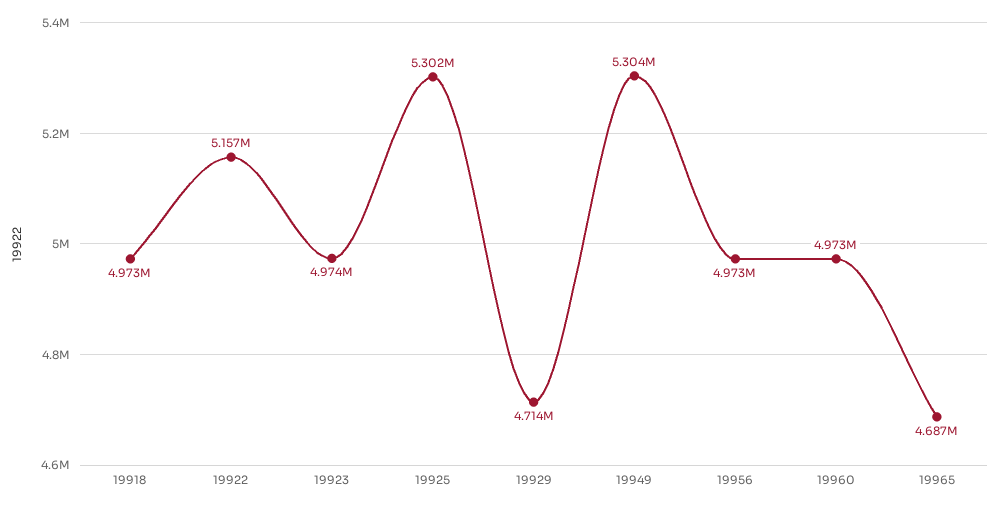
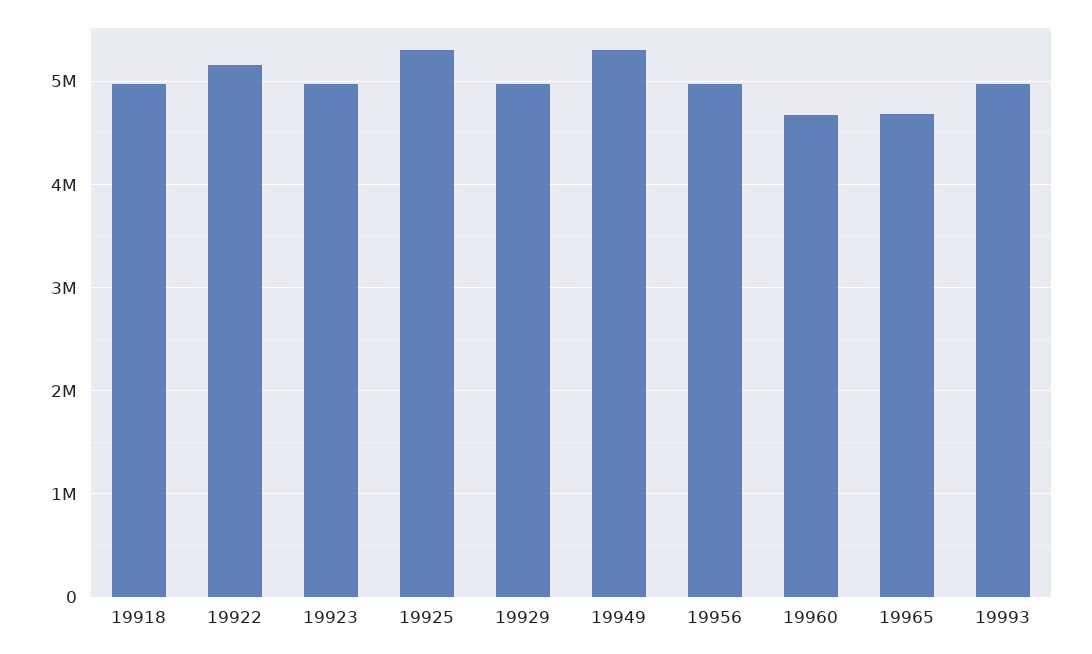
19929: 4714000 -> 5000000
19960: 4973000 -> 4700000
19993: none -> 5000000

